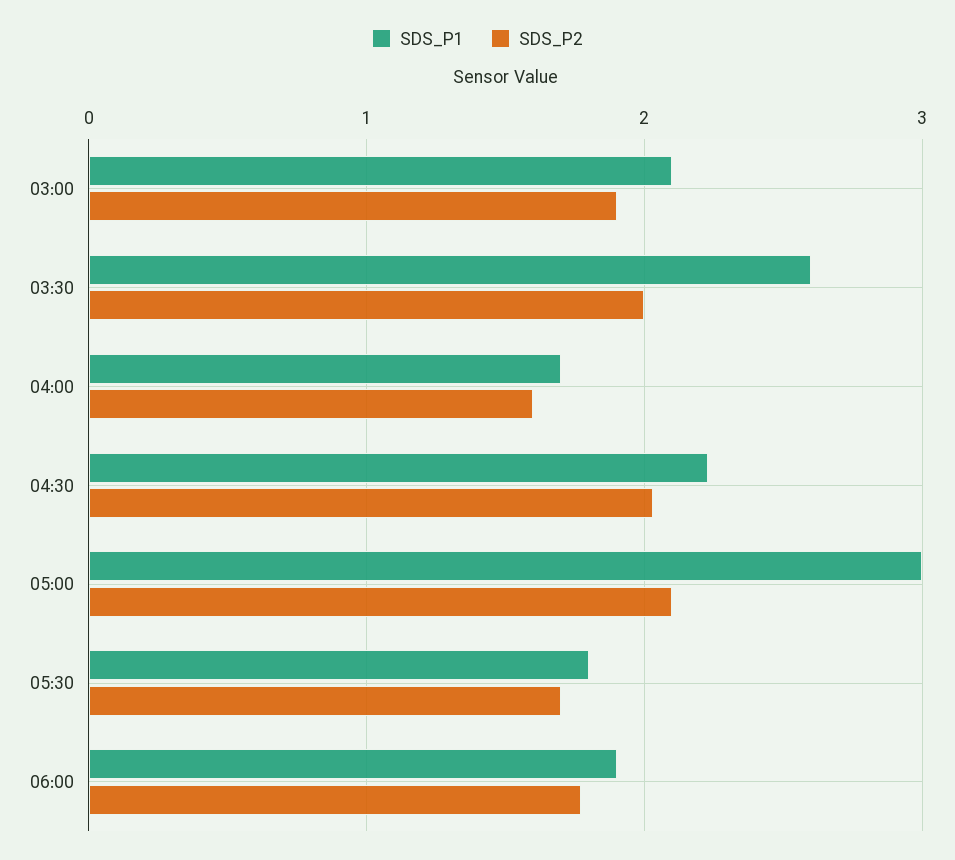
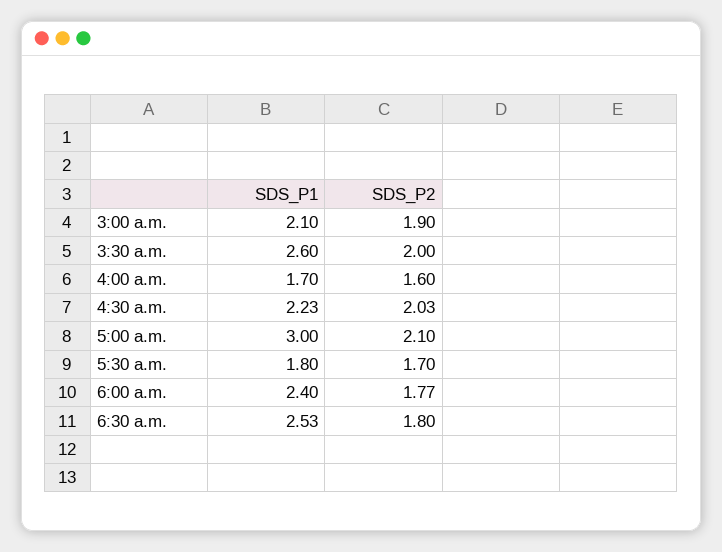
SDS_P1, 06:00: 1.9 -> 2.4
SDS_P1, 6:30 a.m.: none -> 2.53
SDS_P2, 6:30 a.m.: none -> 1.8

